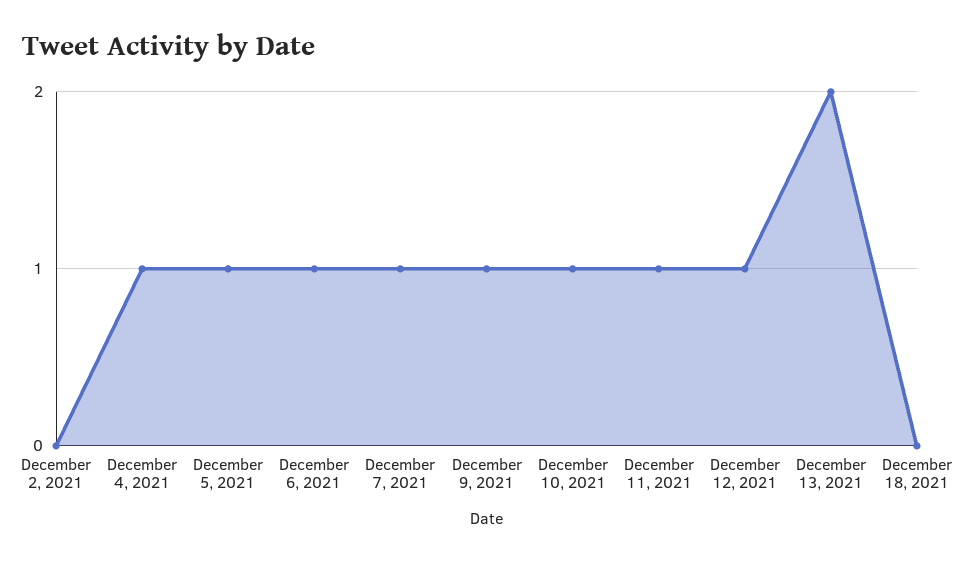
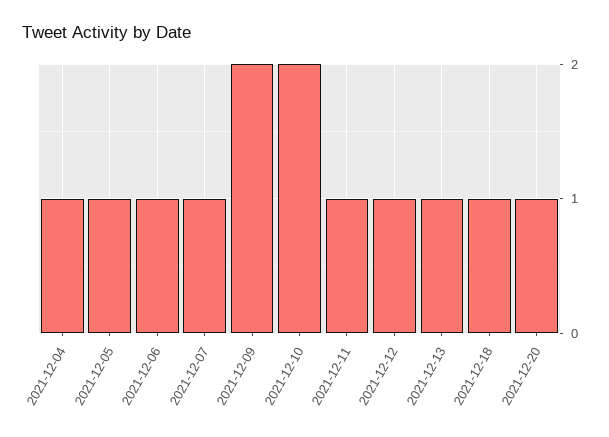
December 2, 2021: 0 -> none
December 9, 2021: 1 -> 2
December 10, 2021: 1 -> 2
December 13, 2021: 2 -> 1
December 18, 2021: 0 -> 1
2021-12-20: none -> 1

